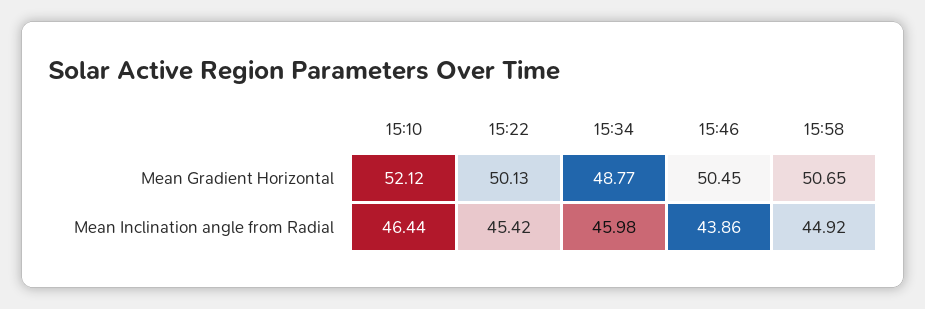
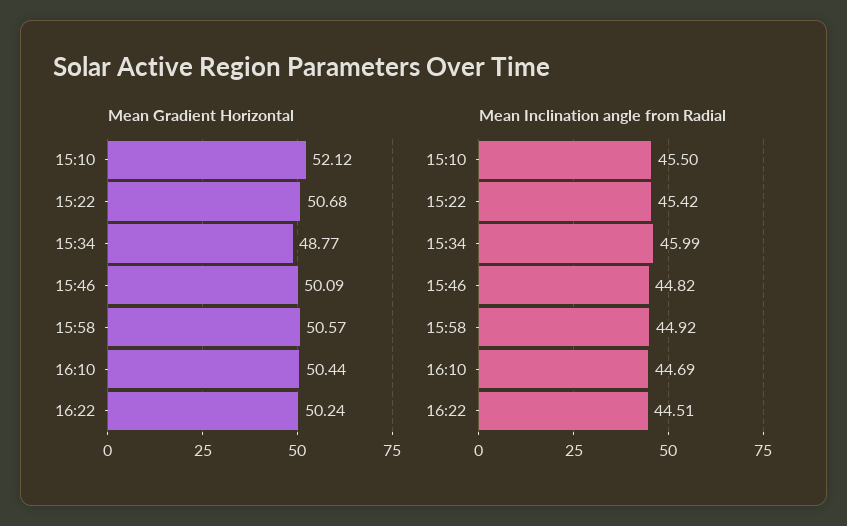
Mean Gradient Horizontal, 15:22: 50.13 -> 50.68
Mean Gradient Horizontal, 15:46: 50.45 -> 50.09
Mean Gradient Horizontal, 15:58: 50.65 -> 50.57
Mean Inclination angle from Radial, 15:10: 46.44 -> 45.5
Mean Inclination angle from Radial, 15:34: 45.98 -> 45.99
Mean Inclination angle from Radial, 15:46: 43.86 -> 44.82
Mean Gradient Horizontal, 16:10: none -> 50.44
Mean Gradient Horizontal, 16:22: none -> 50.24
Mean Inclination angle from Radial, 16:10: none -> 44.69
Mean Inclination angle from Radial, 16:22: none -> 44.51

